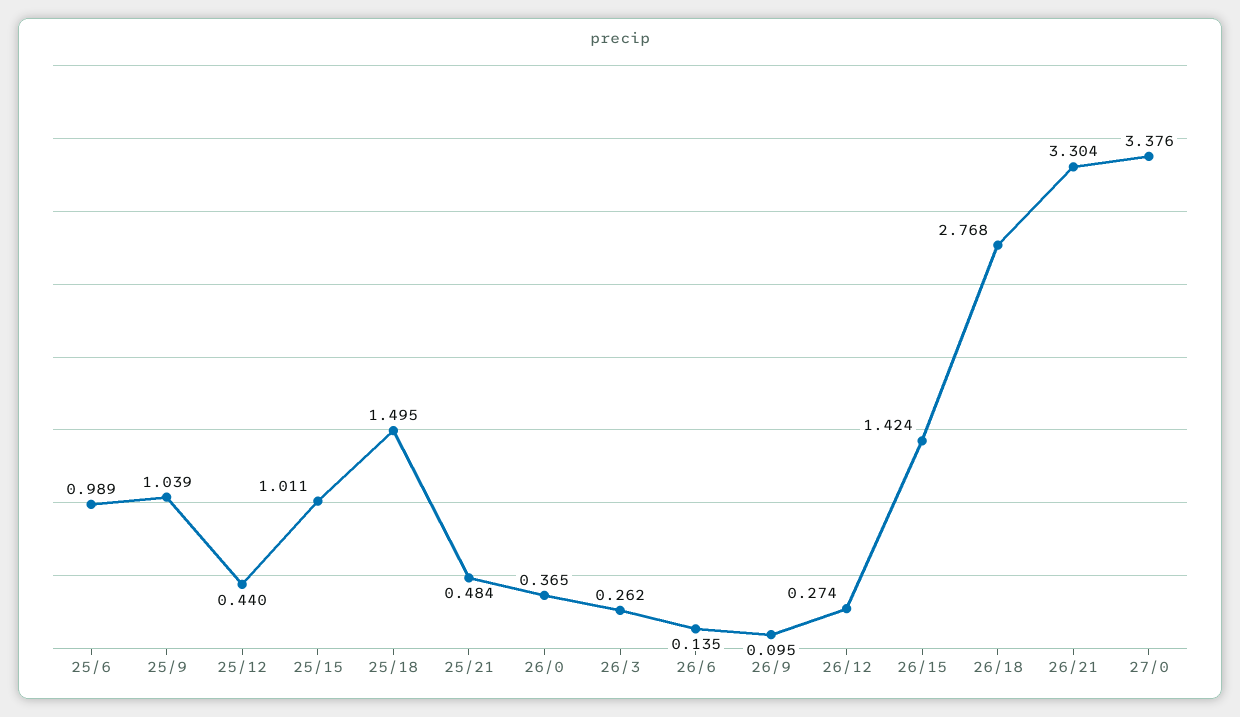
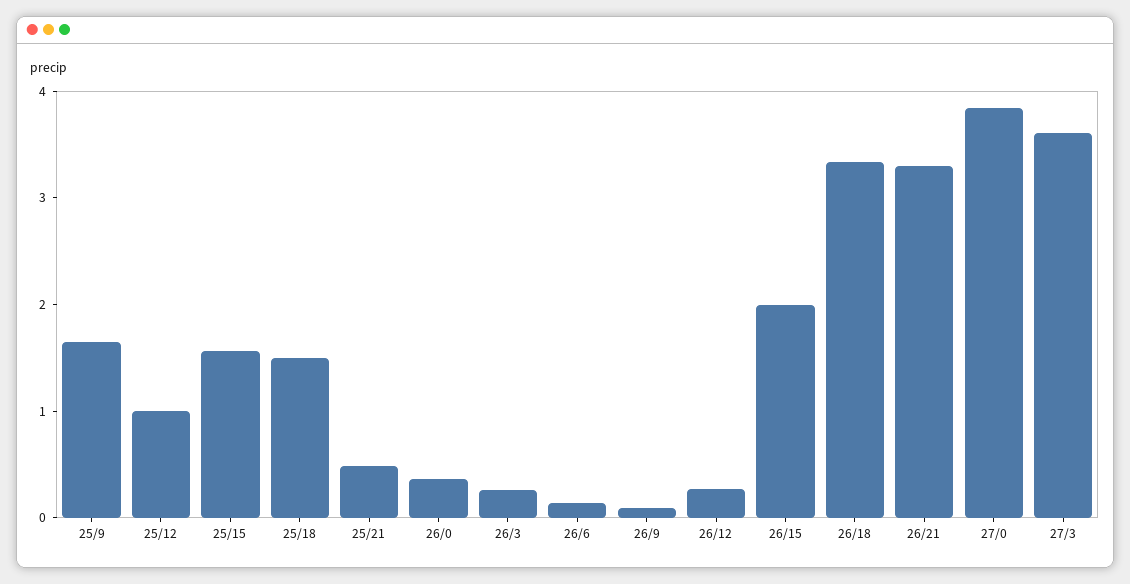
25/6: 0.989 -> none
25/9: 1.039 -> 1.6
25/12: 0.44 -> 1
25/15: 1.011 -> 1.6
26/15: 1.424 -> 2
26/18: 2.768 -> 3.4
27/0: 3.376 -> 3.8
27/3: none -> 3.6

